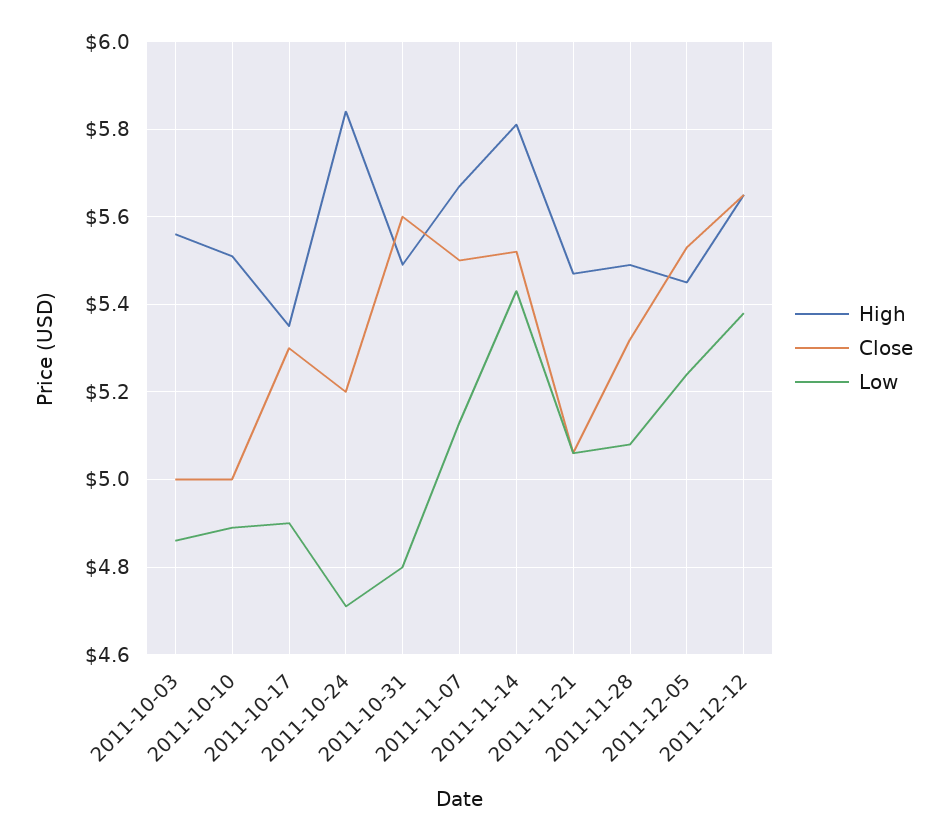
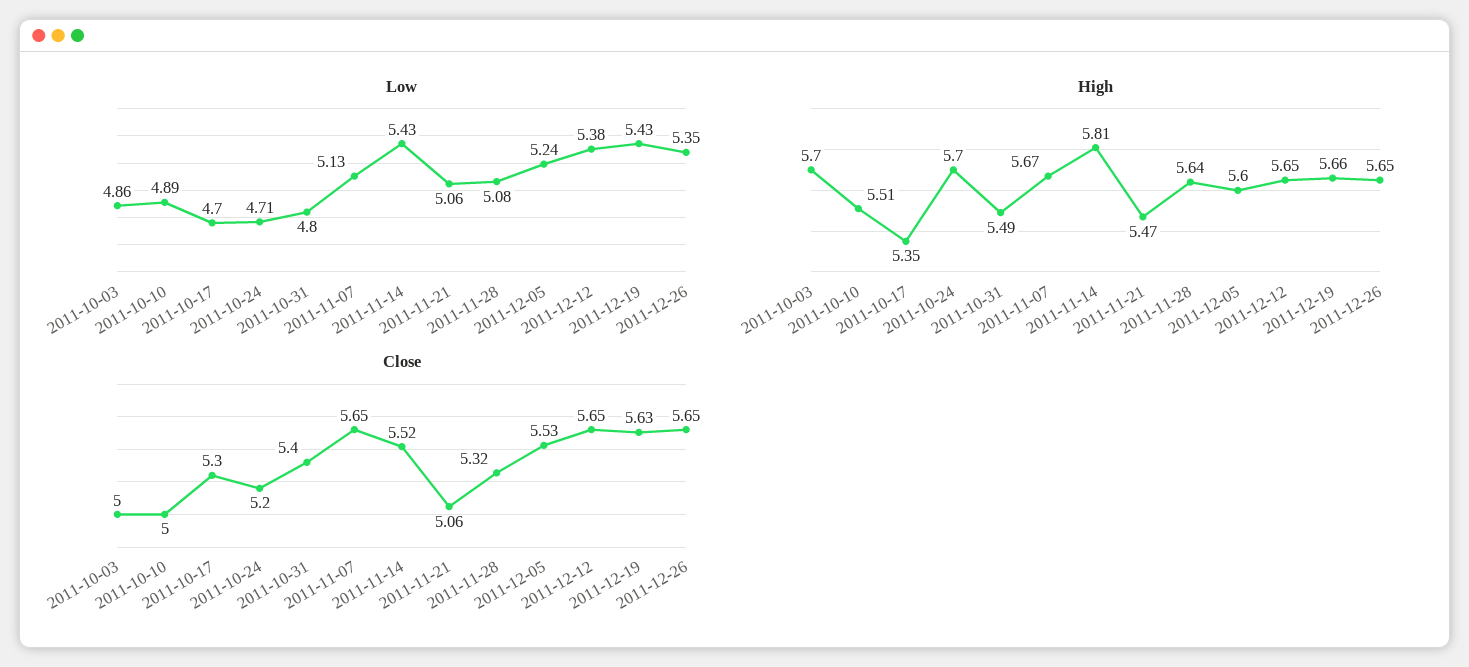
High, 2011-10-03: 5.55 -> 5.7
Low, 2011-10-17: 4.9 -> 4.7
High, 2011-10-24: 5.85 -> 5.7
Close, 2011-10-31: 5.6 -> 5.4
Close, 2011-11-07: 5.5 -> 5.65
High, 2011-11-28: 5.5 -> 5.64
High, 2011-12-05: 5.45 -> 5.6
Low, 2011-12-19: none -> 5.43
Low, 2011-12-26: none -> 5.35
High, 2011-12-19: none -> 5.66
High, 2011-12-26: none -> 5.65
Close, 2011-12-19: none -> 5.63
Close, 2011-12-26: none -> 5.65

